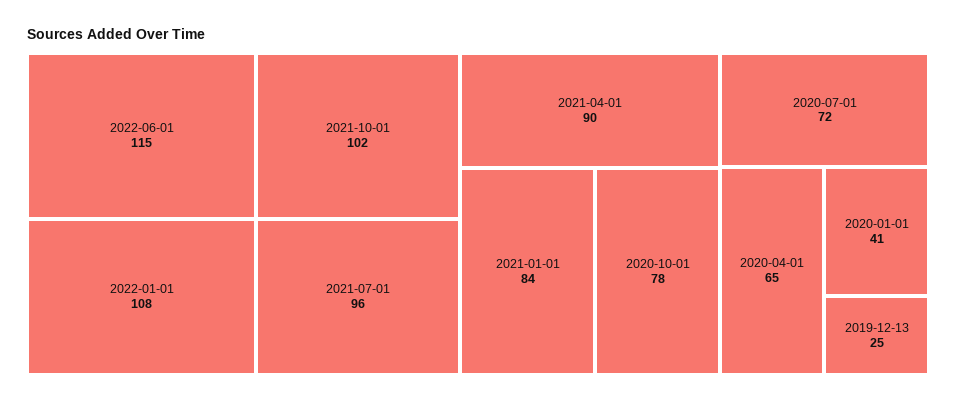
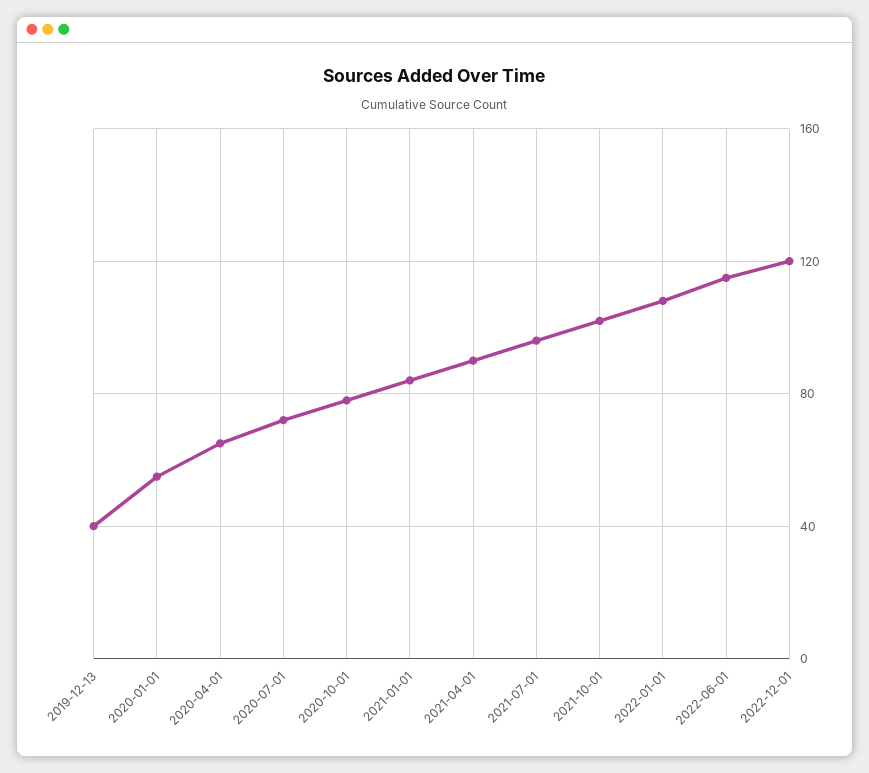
2020-01-01: 41 -> 55
2019-12-13: 25 -> 40
2022-12-01: none -> 120

